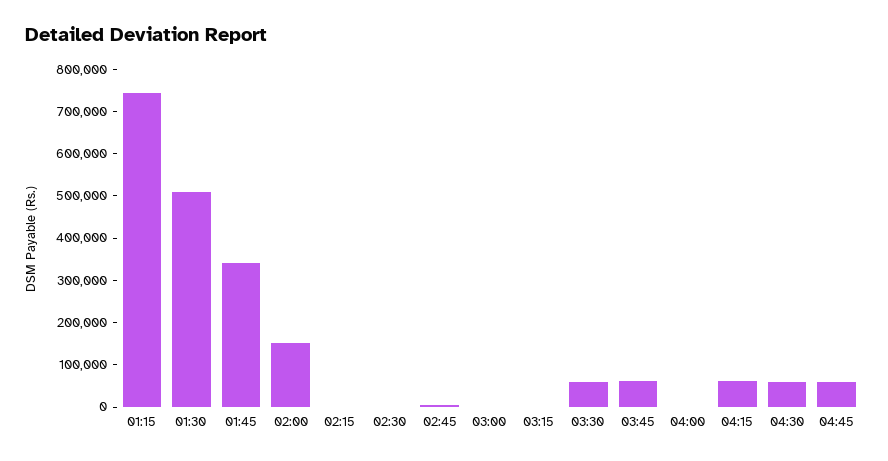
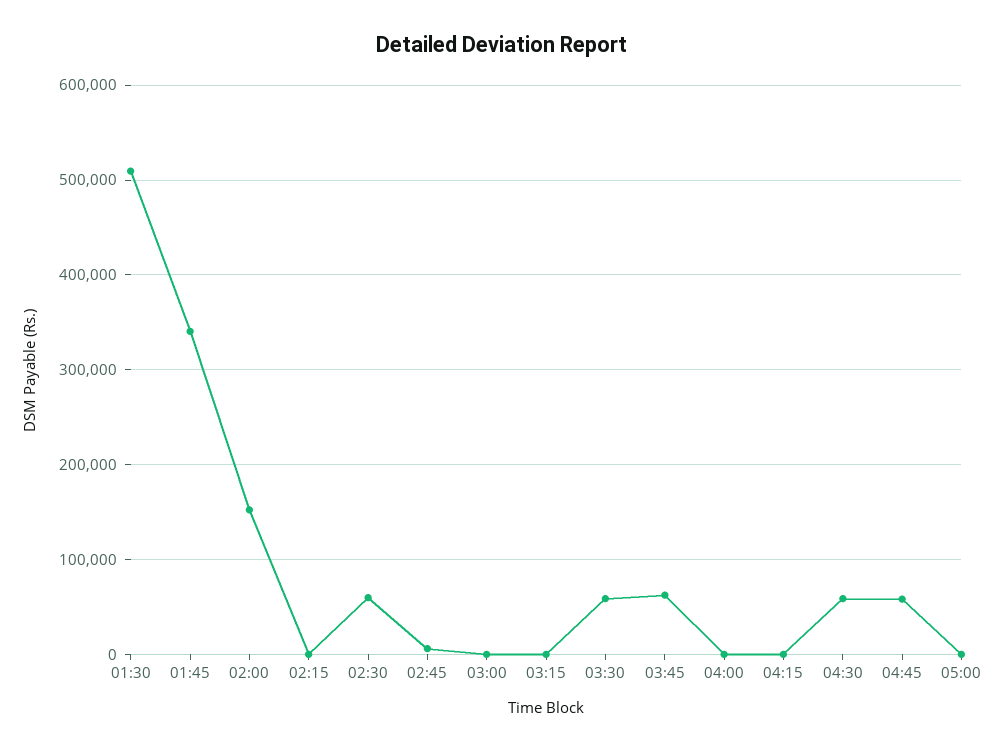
01:15: 740000 -> none
02:30: 0 -> 60000
04:15: 60000 -> 0
05:00: none -> 0

